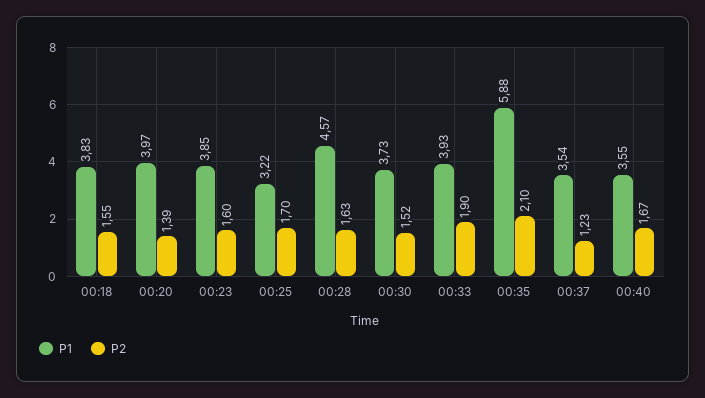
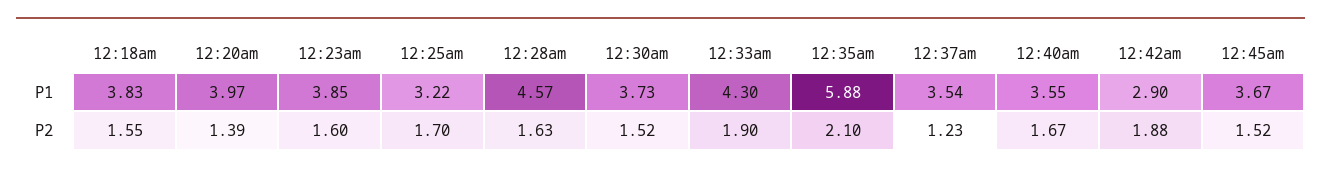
P1, 00:33: 3.93 -> 4.3
P1, 12:42am: none -> 2.9
P1, 12:45am: none -> 3.67
P2, 12:42am: none -> 1.88
P2, 12:45am: none -> 1.52

